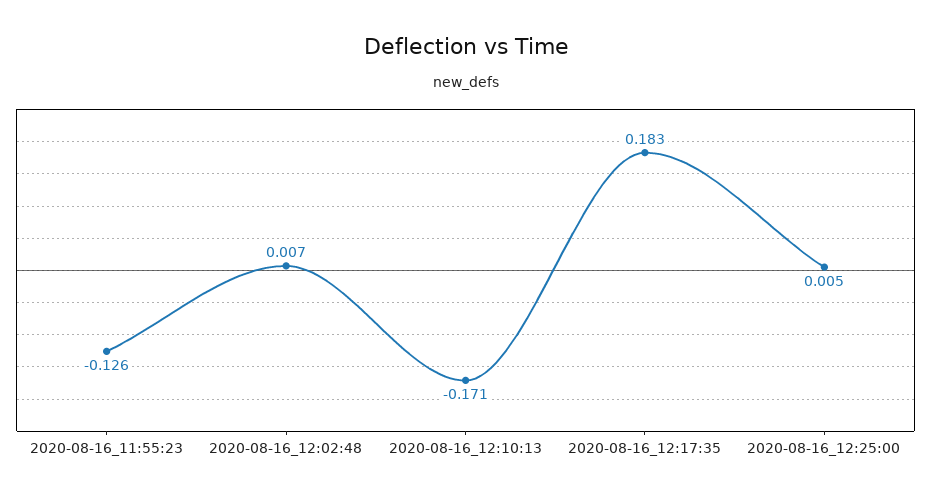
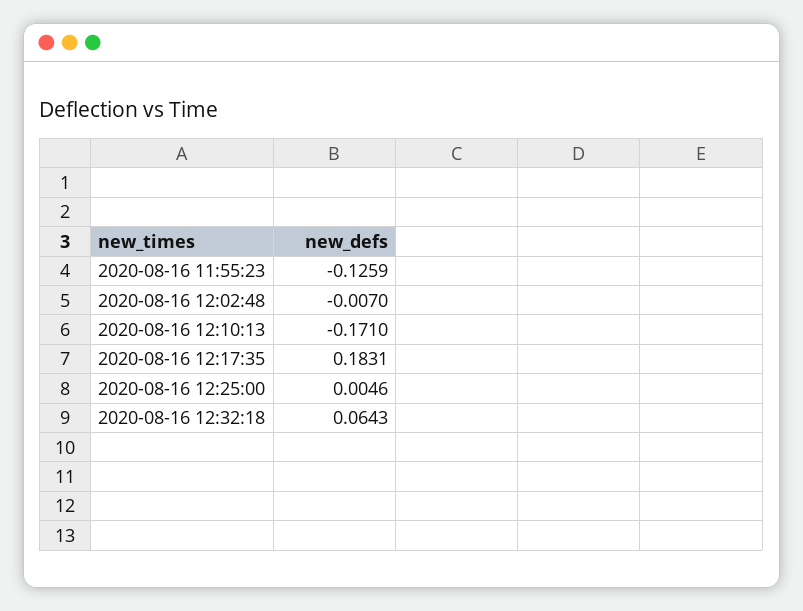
2020-08-16_12:02:48: 0.007 -> -0.007
2020-08-16 12:32:18: none -> 0.0643

